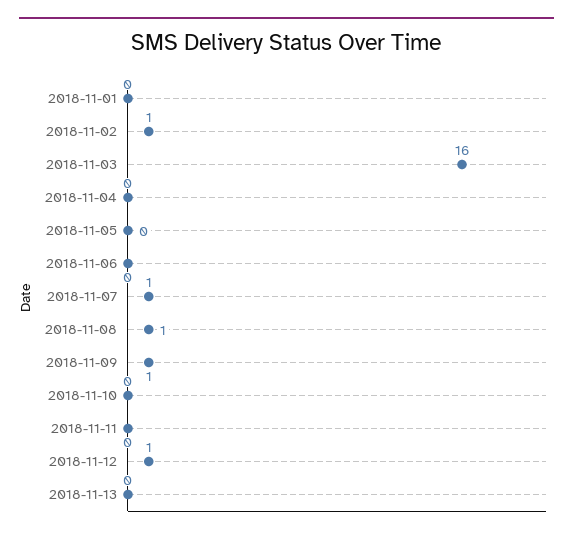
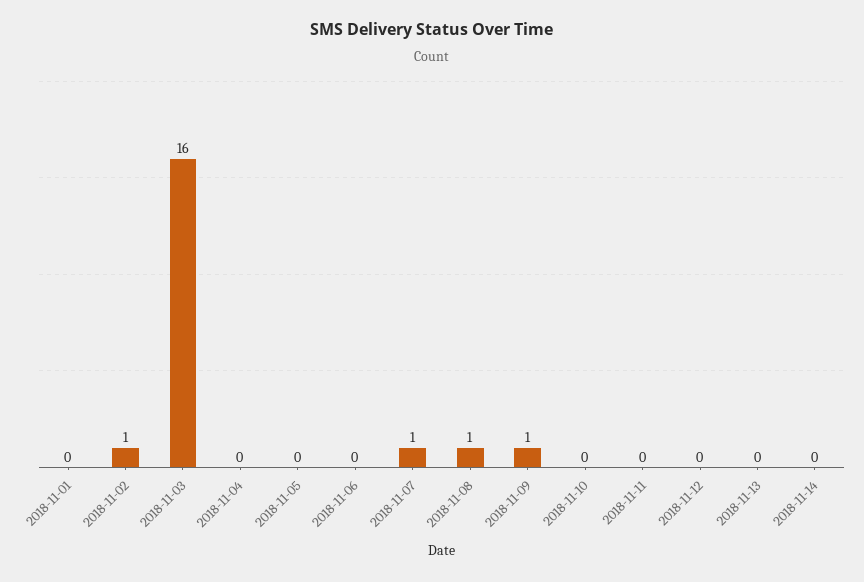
2018-11-12: 1 -> 0
2018-11-14: none -> 0

